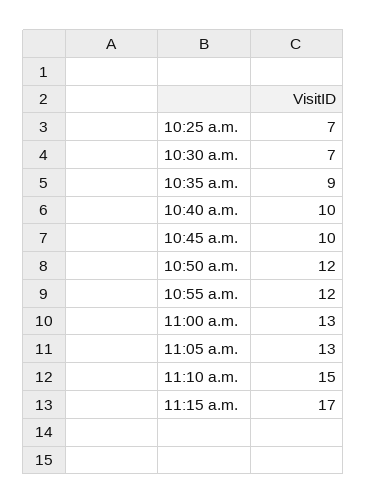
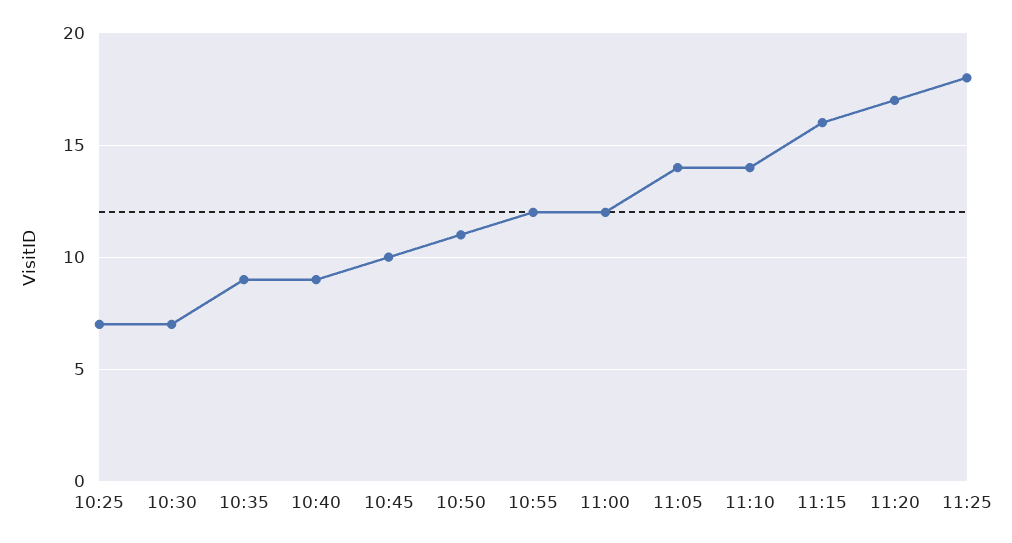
10:40 a.m.: 10 -> 9
10:50 a.m.: 12 -> 11
11:00 a.m.: 13 -> 12
11:05 a.m.: 13 -> 14
11:10 a.m.: 15 -> 14
11:15 a.m.: 17 -> 16
11:20: none -> 17
11:25: none -> 18

